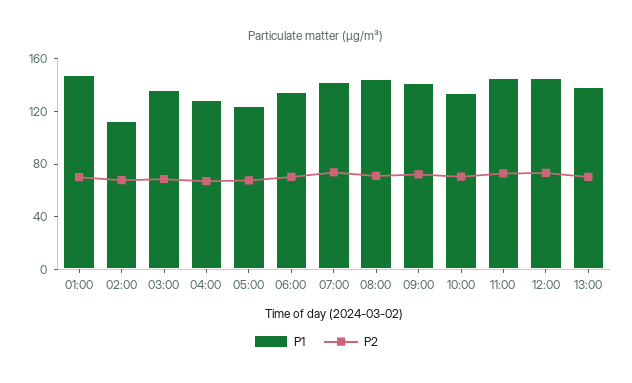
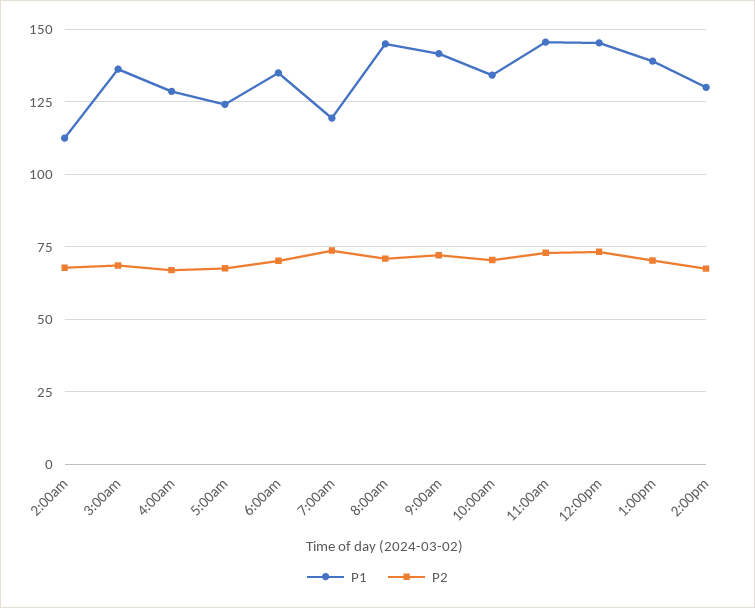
P1, 01:00: 150 -> none
P2, 01:00: 70 -> none
P1, 07:00: 140 -> 120
P1, 2:00pm: none -> 130
P2, 2:00pm: none -> 67.5

